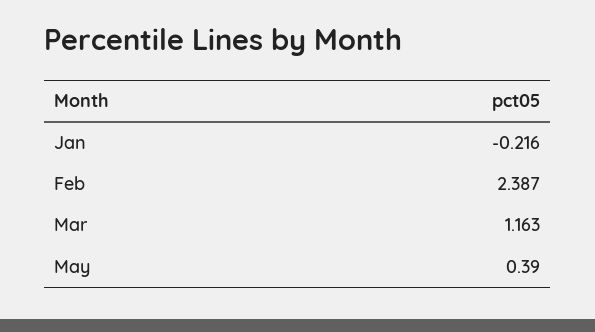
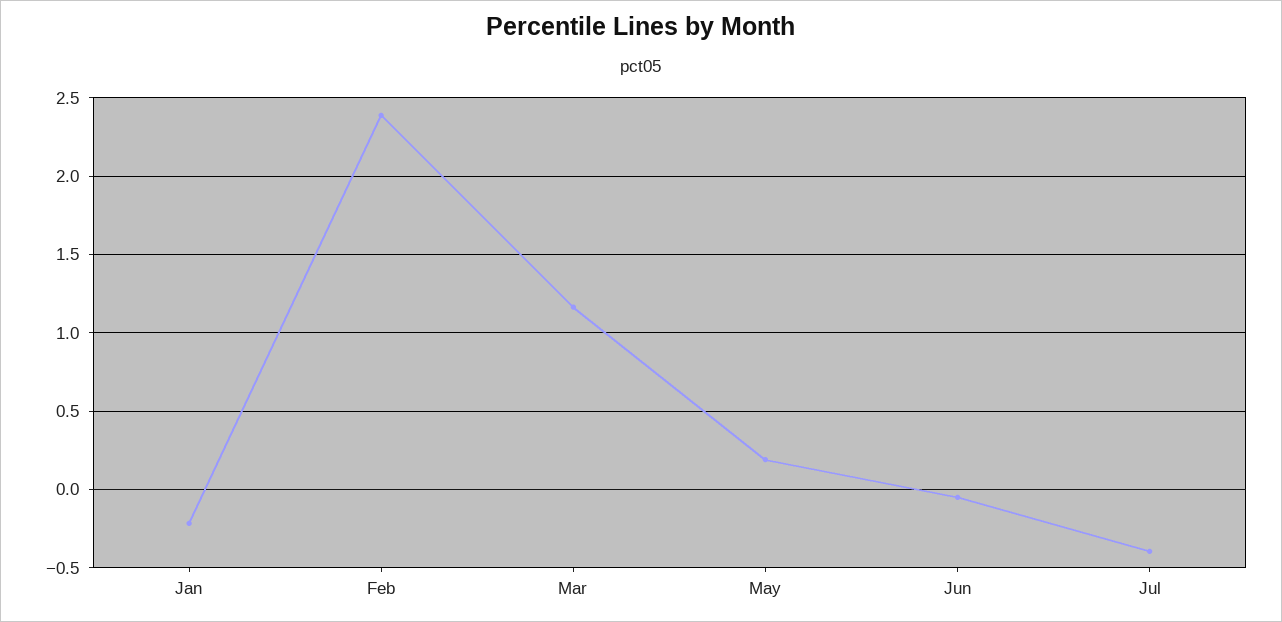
May: 0.39 -> 0.2
Jun: none -> -0.05
Jul: none -> -0.4

